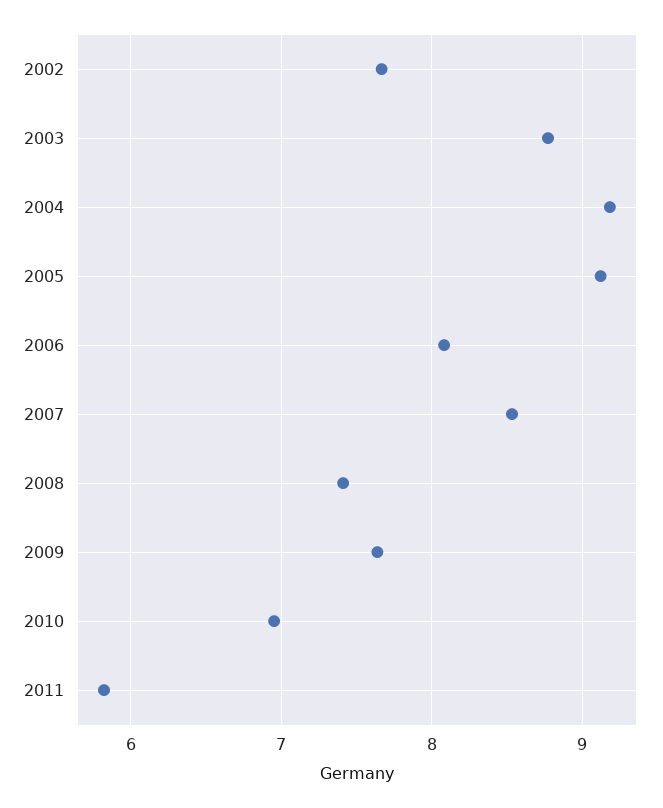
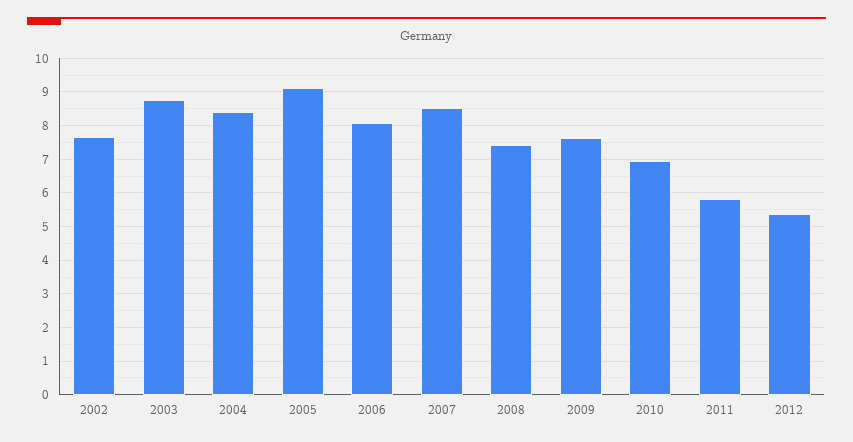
2004: 9.2 -> 8.4
2012: none -> 5.4

